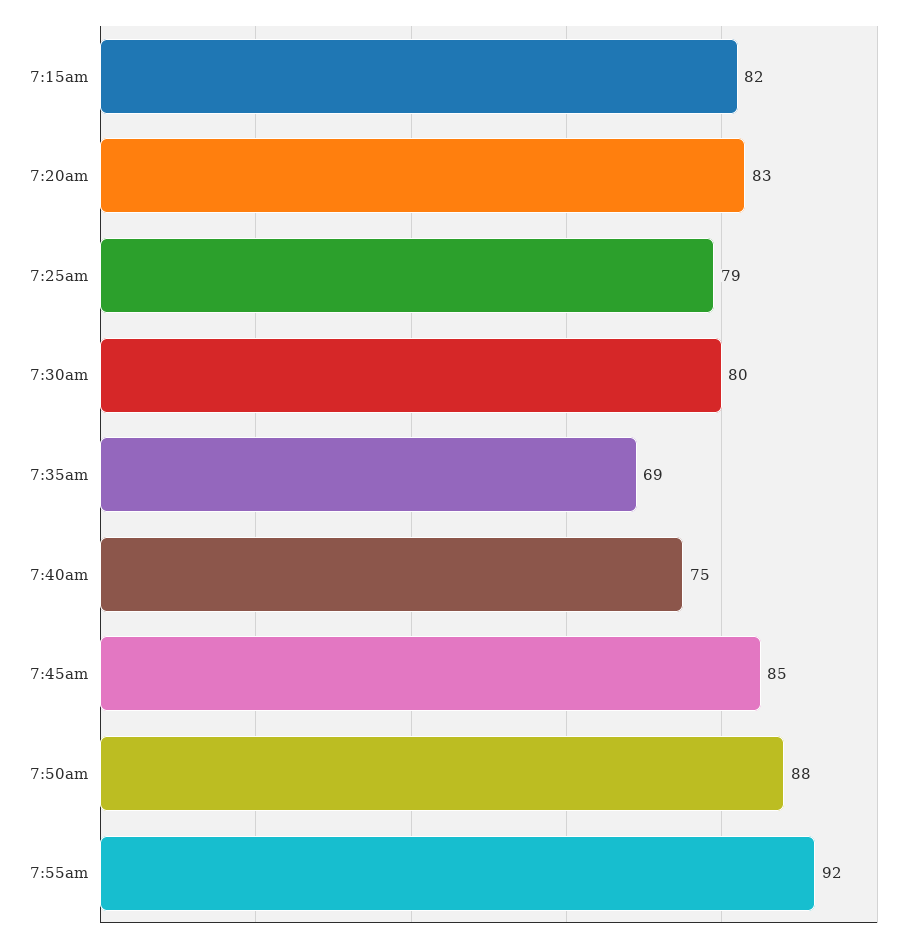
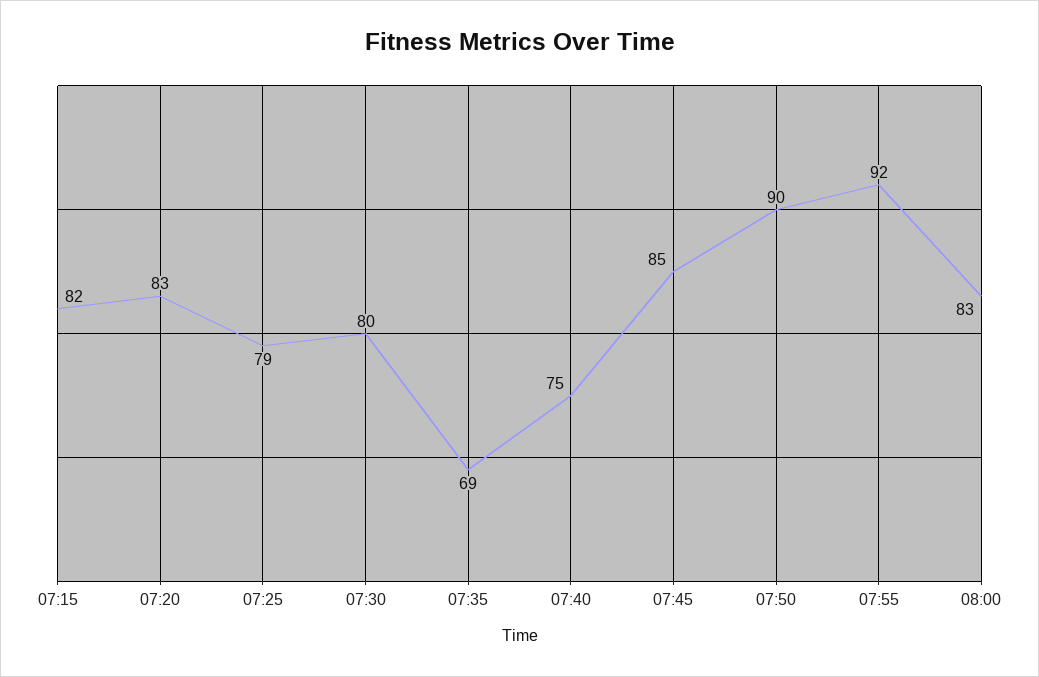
7:50am: 88 -> 90
08:00: none -> 83

